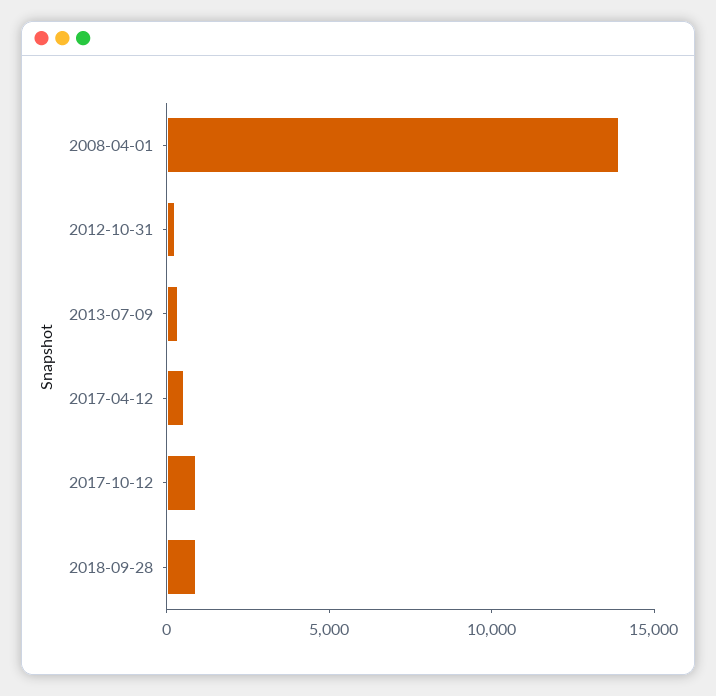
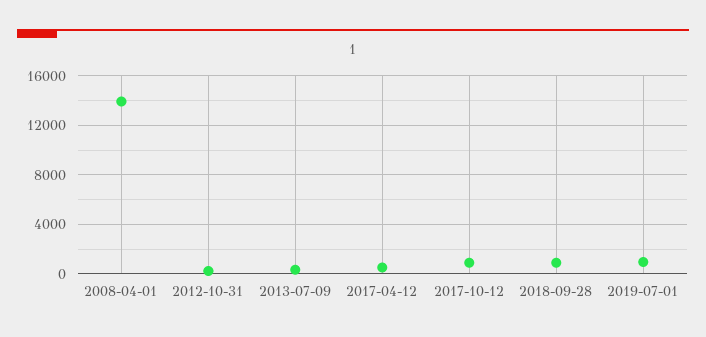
2019-07-01: none -> 1000

